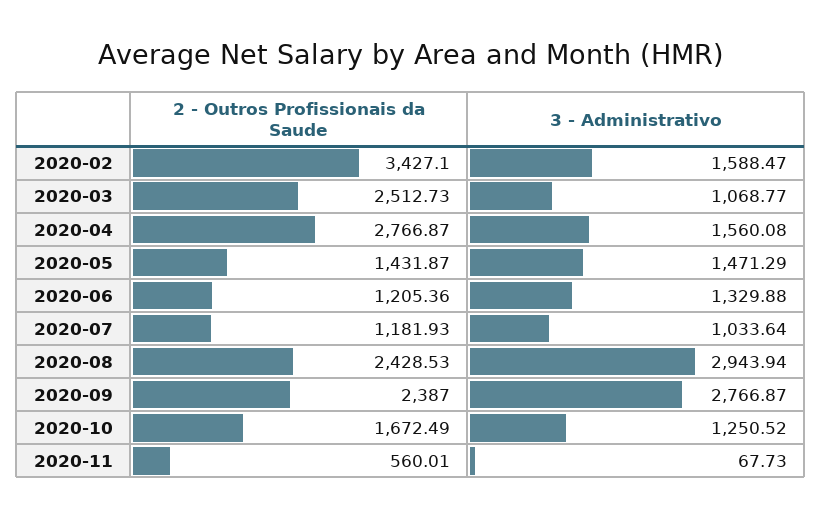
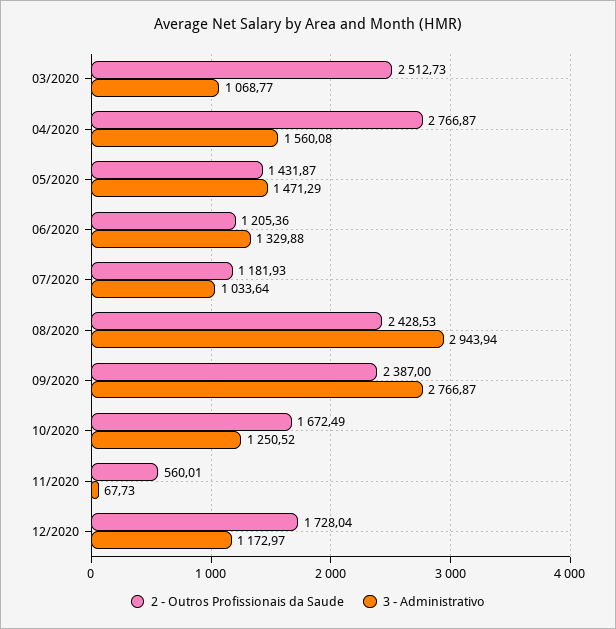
2 - Outros Profissionais da Saude, 2020-02: 3427.1 -> none
3 - Administrativo, 2020-02: 1588.47 -> none
2 - Outros Profissionais da Saude, 12/2020: none -> 1728.04
3 - Administrativo, 12/2020: none -> 1172.97

